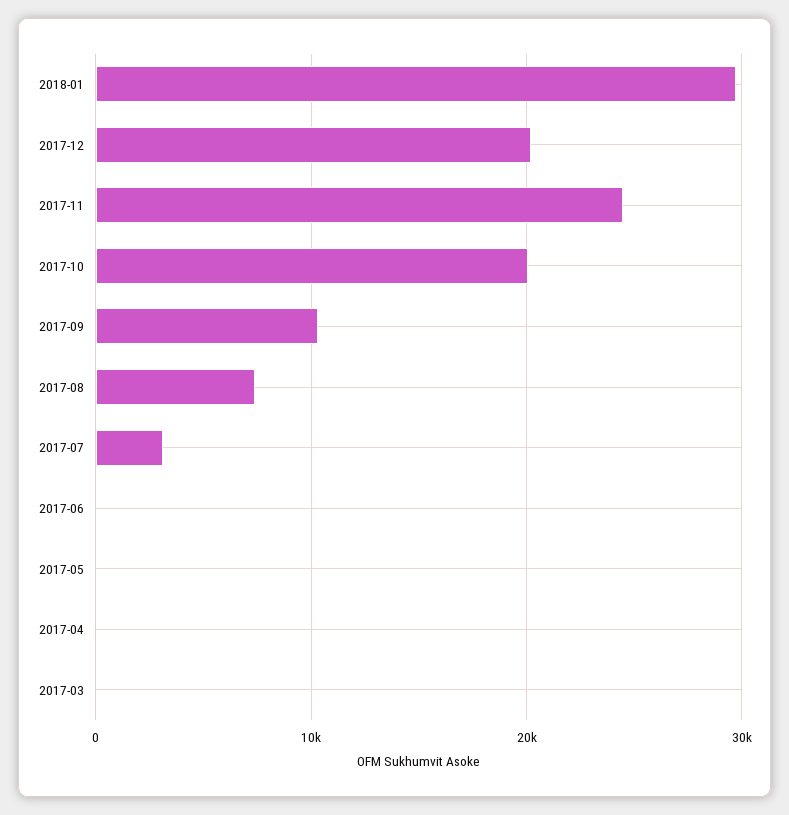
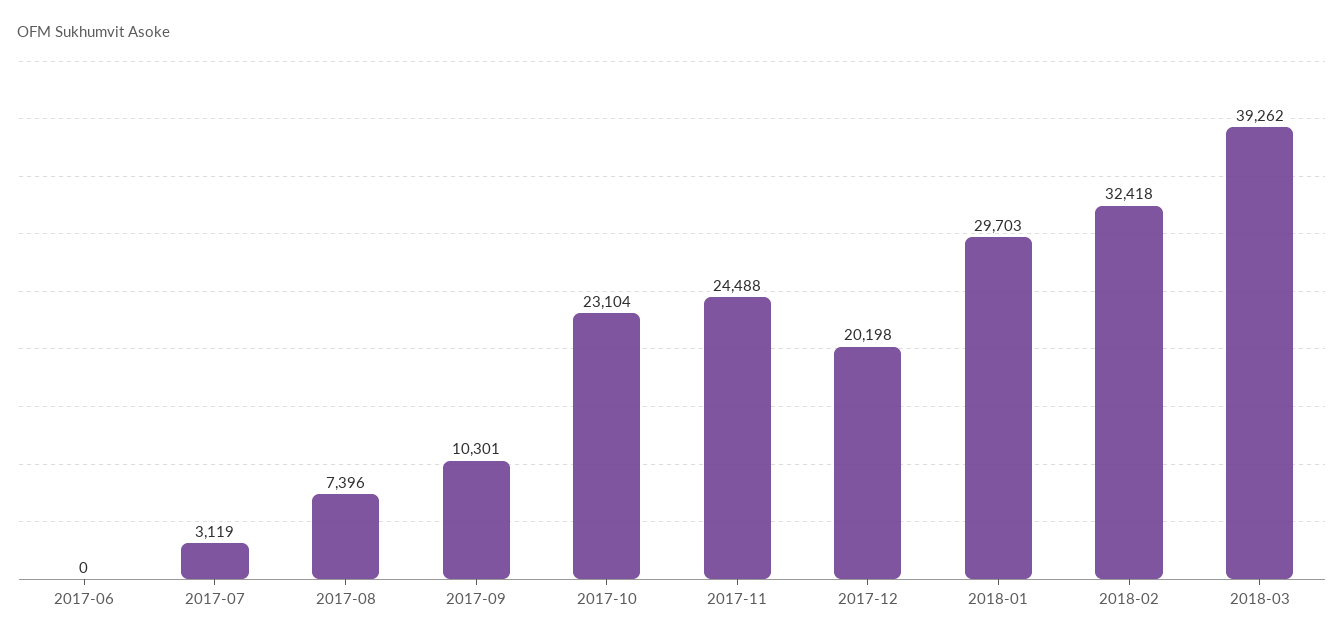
2017-10: 20000 -> 23104
2017-05: 0 -> none
2017-04: 0 -> none
2017-03: 0 -> none
2018-02: none -> 32418
2018-03: none -> 39262

